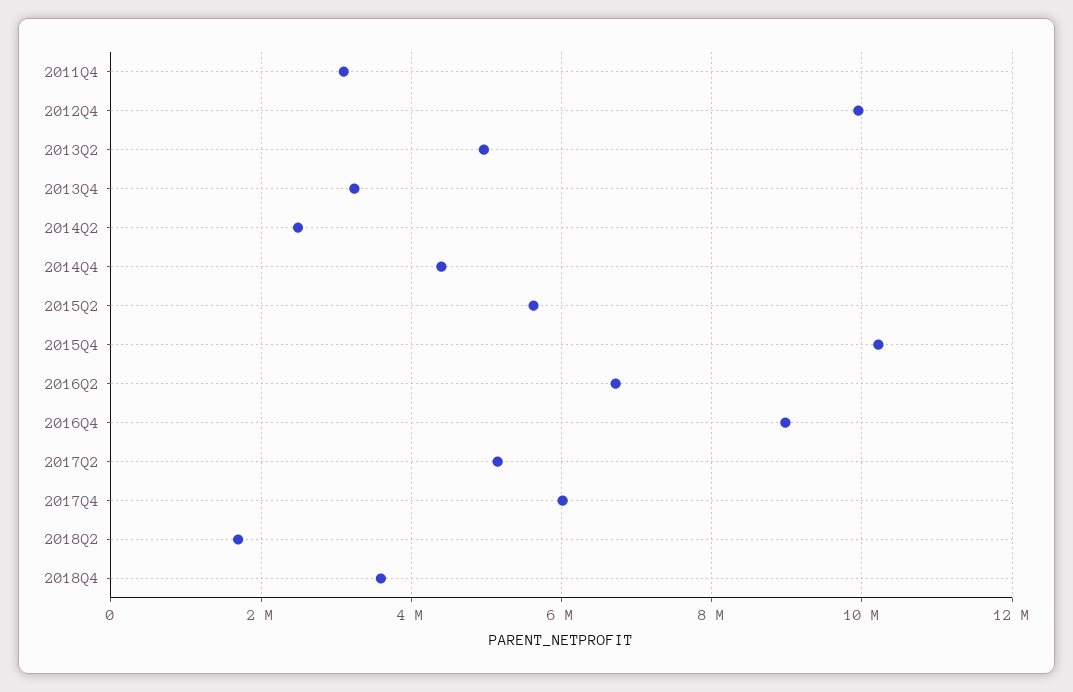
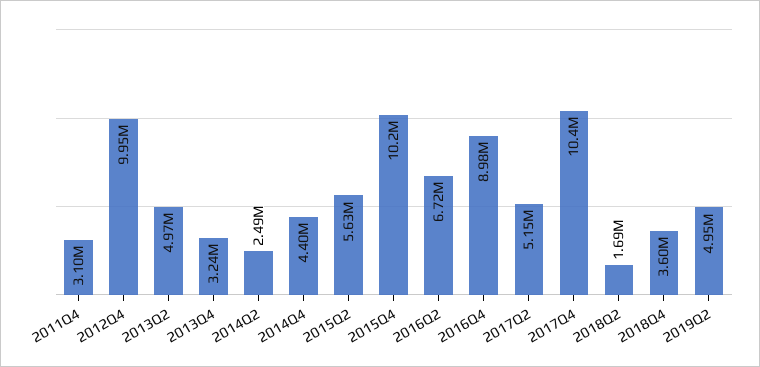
2017Q4: 6000000 -> 10400000
2019Q2: none -> 4950000

